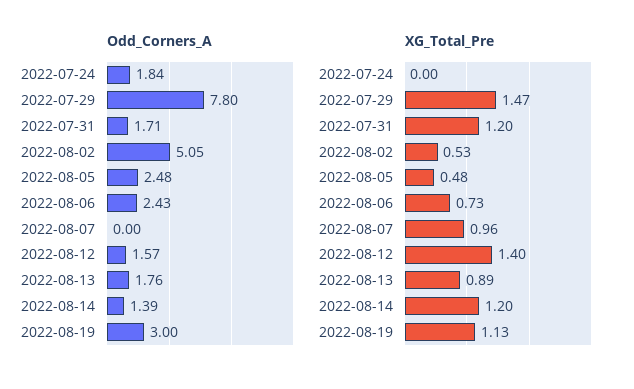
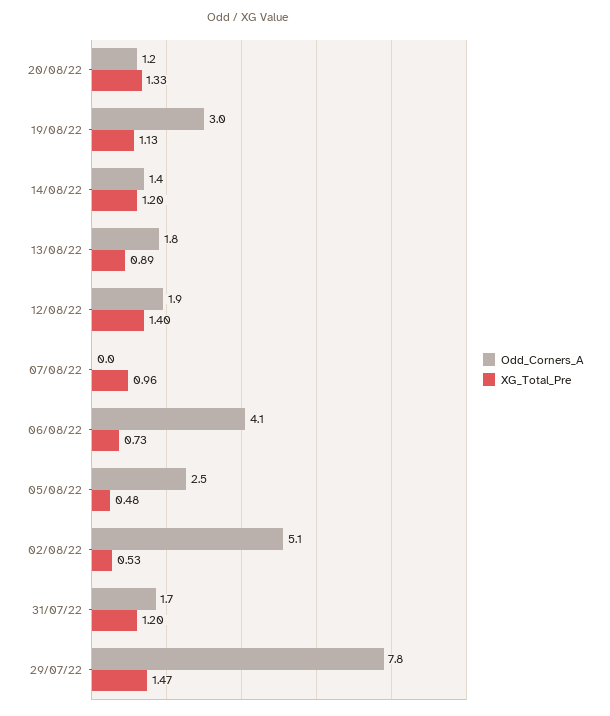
Odd_Corners_A, 2022-07-24: 1.84 -> none
Odd_Corners_A, 2022-08-06: 2.43 -> 4.1
Odd_Corners_A, 2022-08-12: 1.57 -> 1.9
XG_Total_Pre, 2022-07-24: 0 -> none
Odd_Corners_A, 20/08/22: none -> 1.2
XG_Total_Pre, 20/08/22: none -> 1.33

